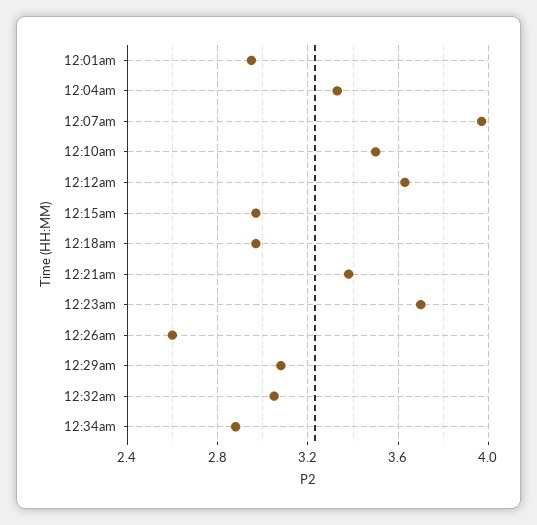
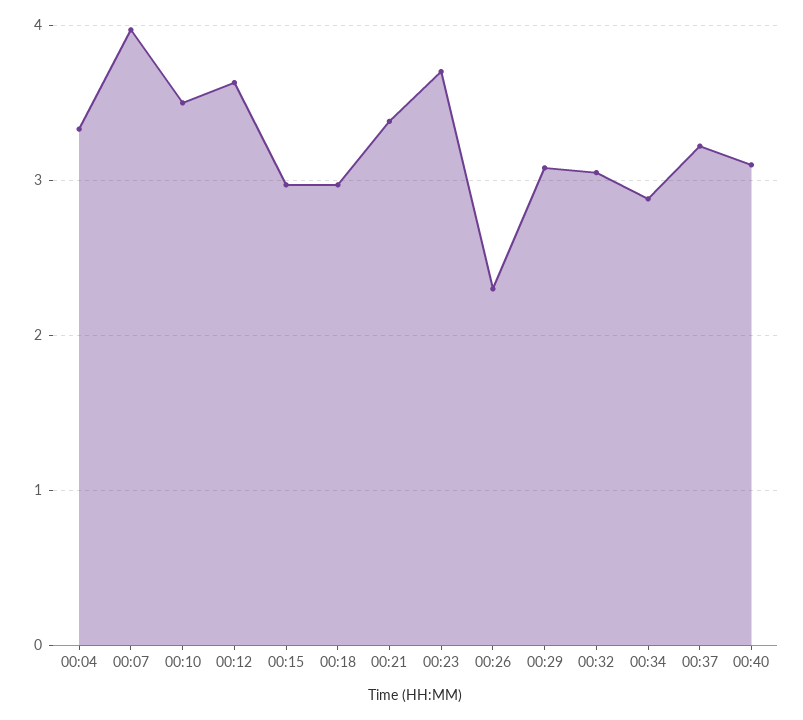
12:01am: 2.95 -> none
12:26am: 2.6 -> 2.3
00:37: none -> 3.2
00:40: none -> 3.1

